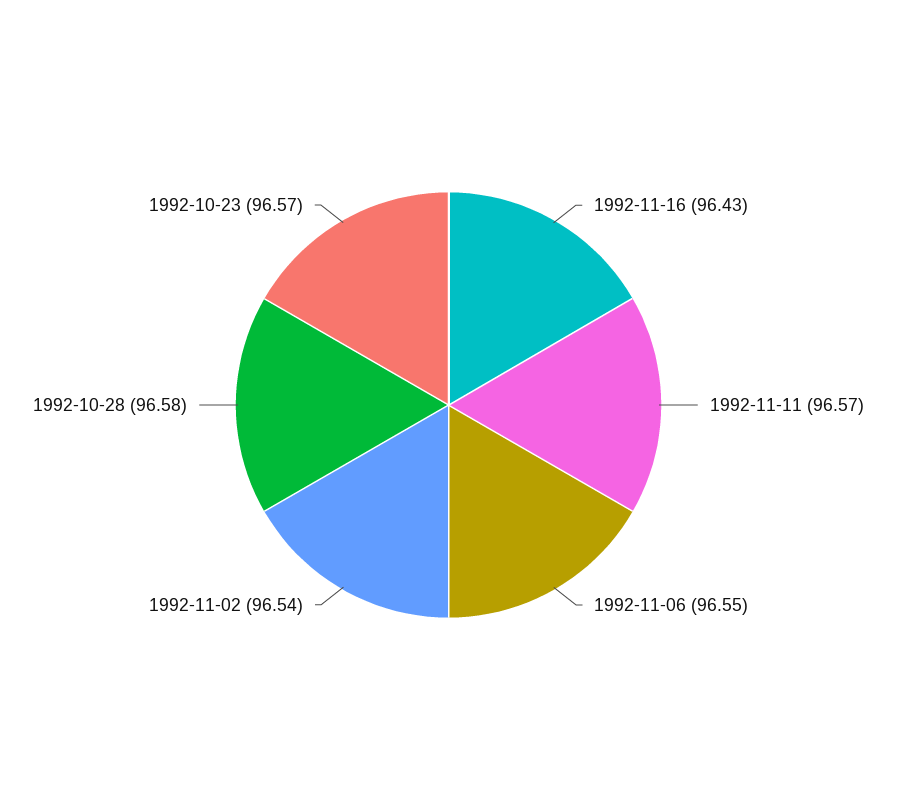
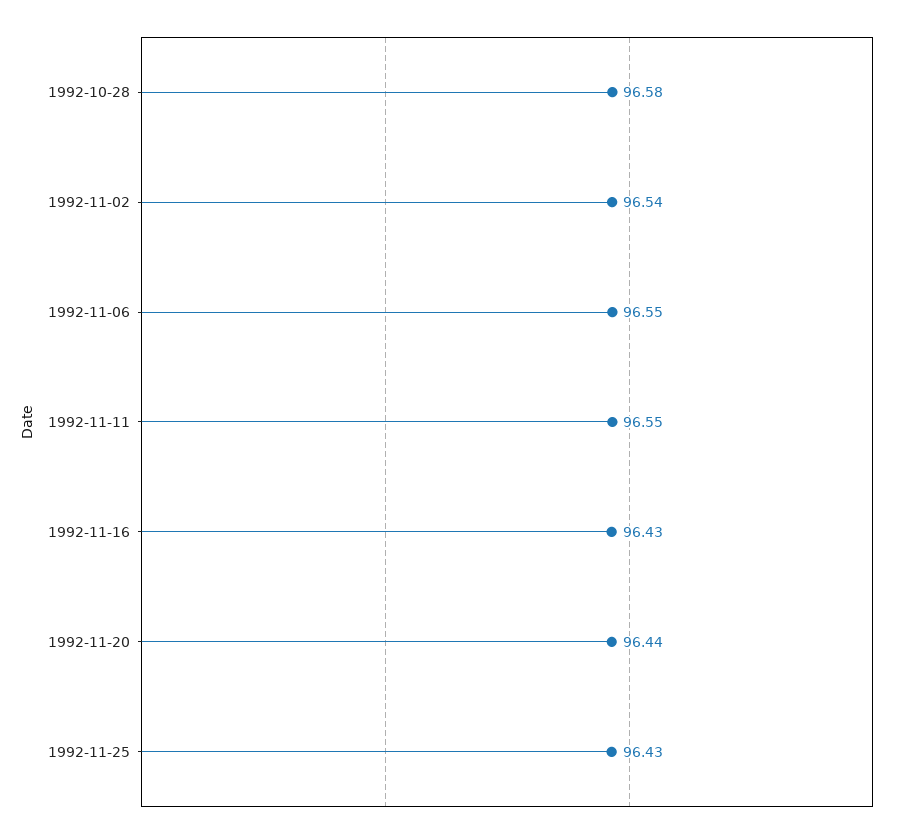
1992-11-11: 96.57 -> 96.55
1992-10-23: 96.57 -> none
1992-11-20: none -> 96.44
1992-11-25: none -> 96.43

